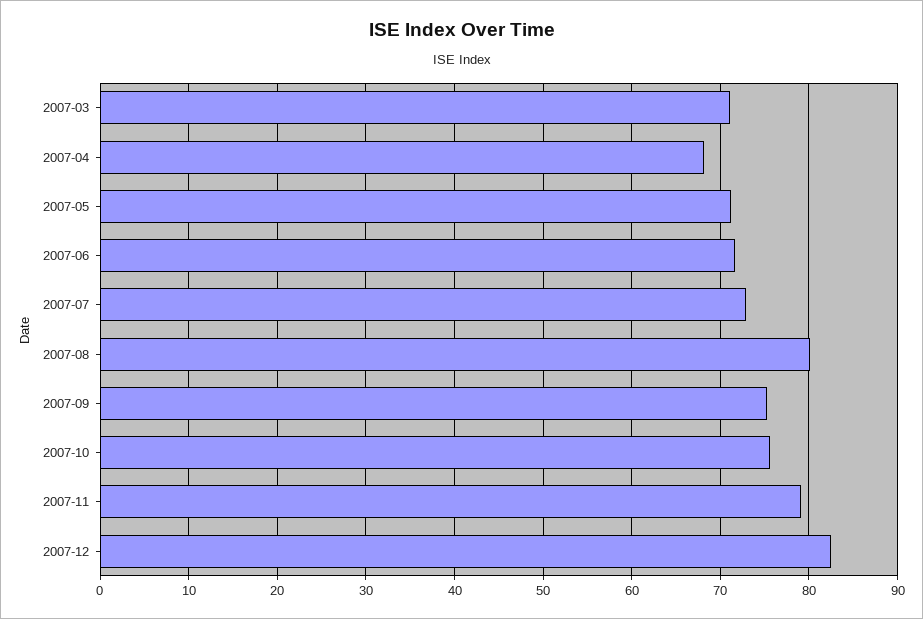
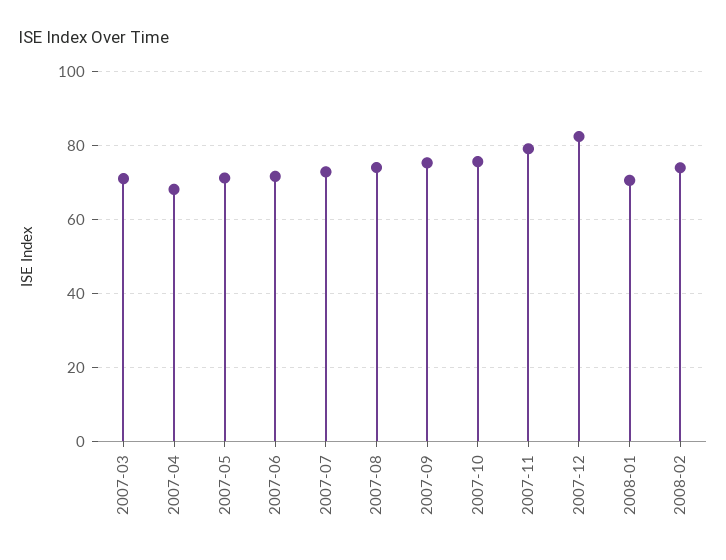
2007-08: 80 -> 74
2008-01: none -> 70
2008-02: none -> 74

